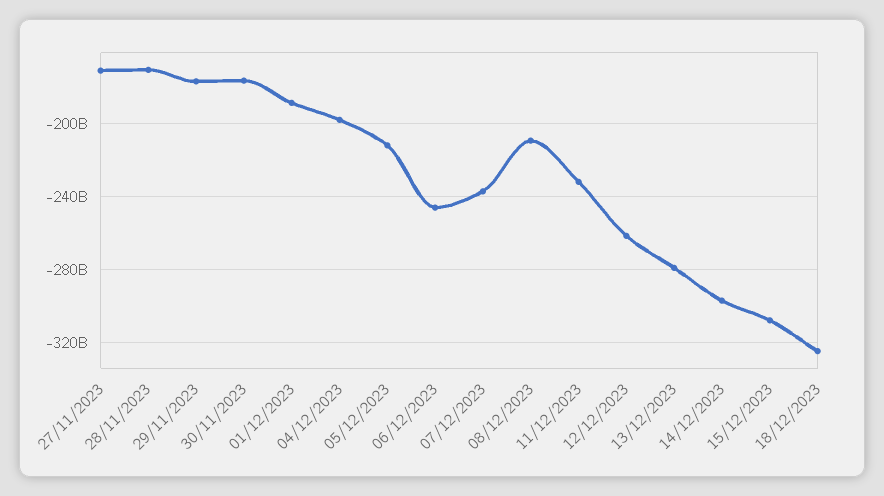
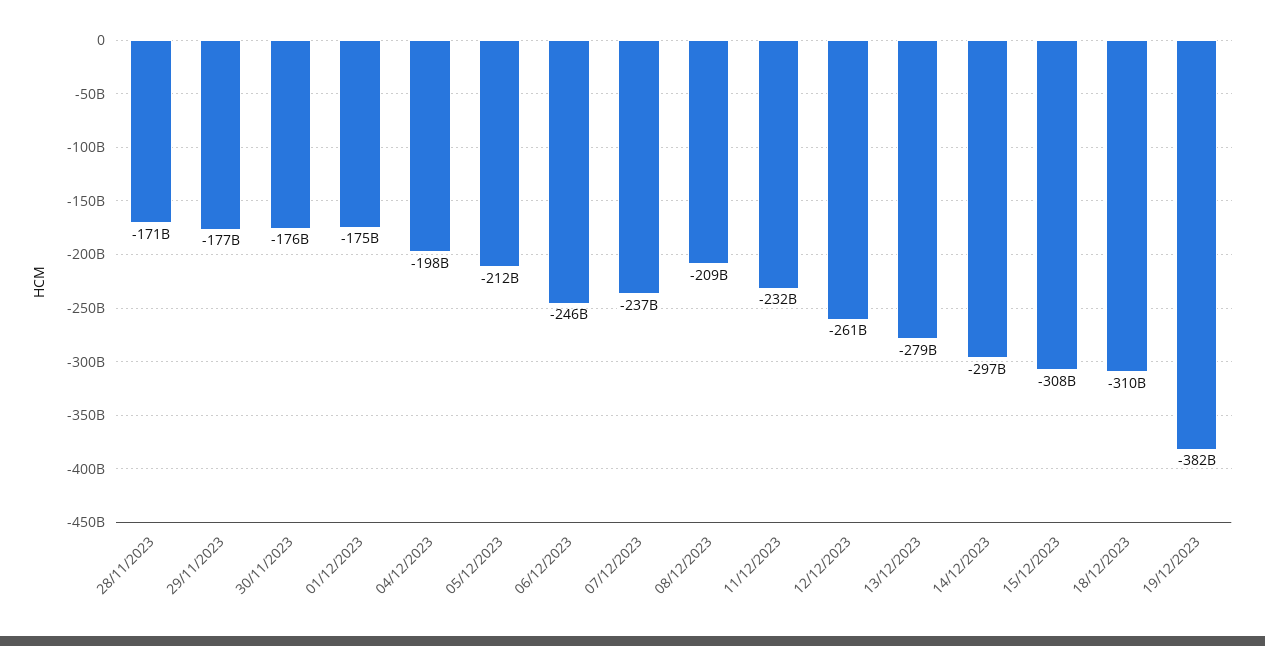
27/11/2023: -170000000000 -> none
01/12/2023: -190000000000 -> -175000000000
18/12/2023: -325000000000 -> -310000000000
19/12/2023: none -> -382000000000

